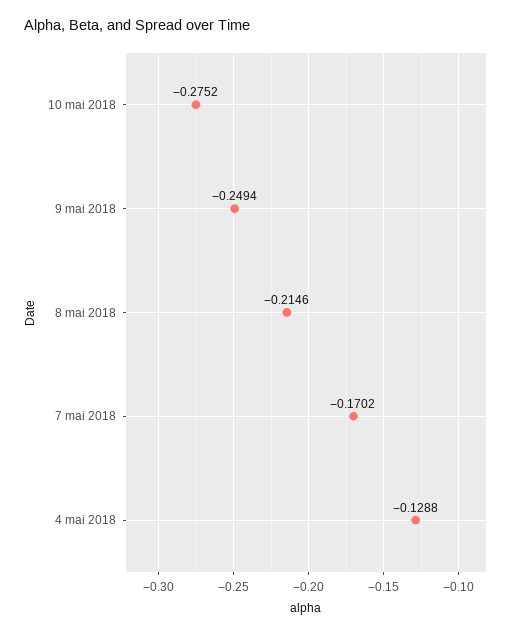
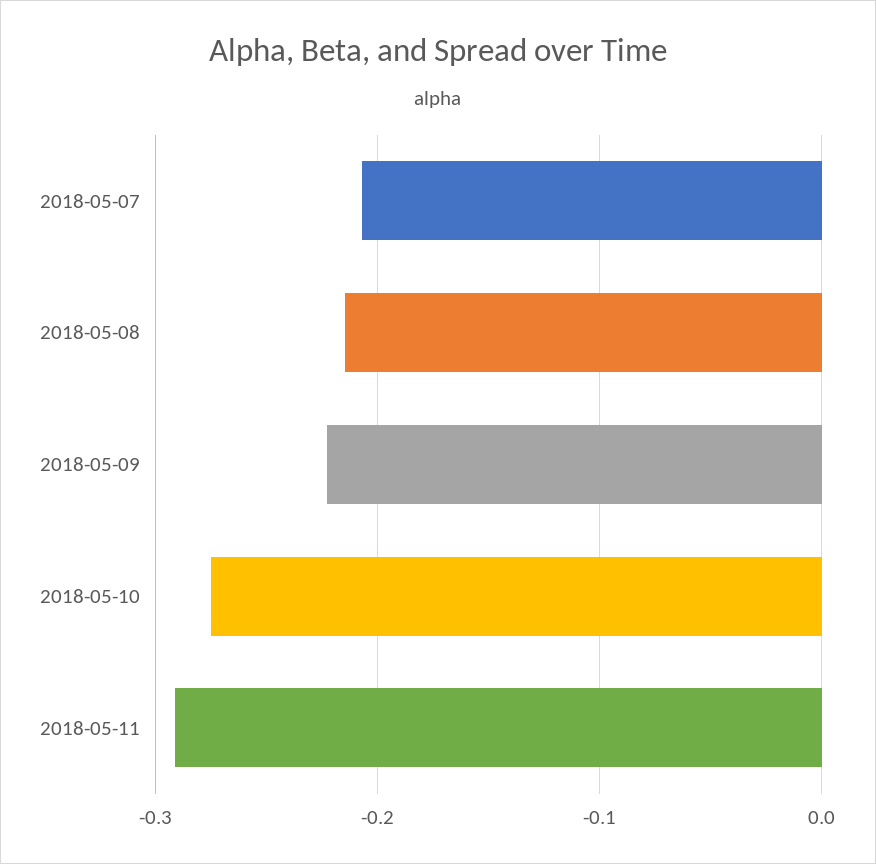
9 mai 2018: -0.2494 -> -0.22
7 mai 2018: -0.1702 -> -0.21
4 mai 2018: -0.1288 -> none
2018-05-11: none -> -0.29

